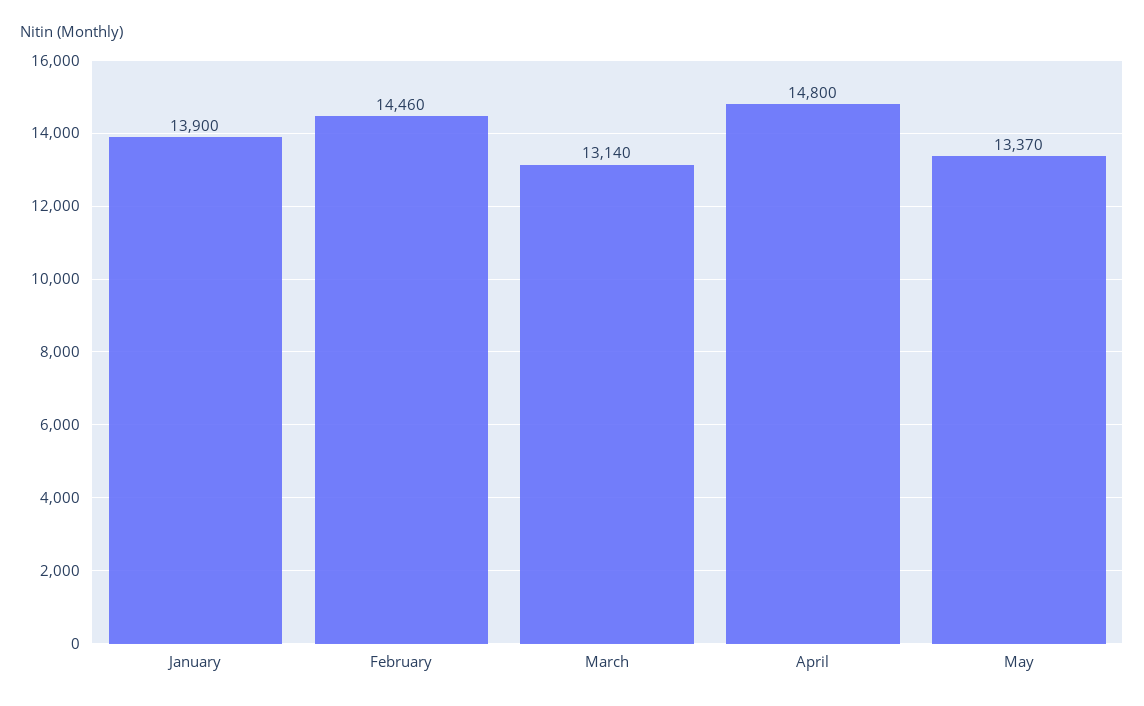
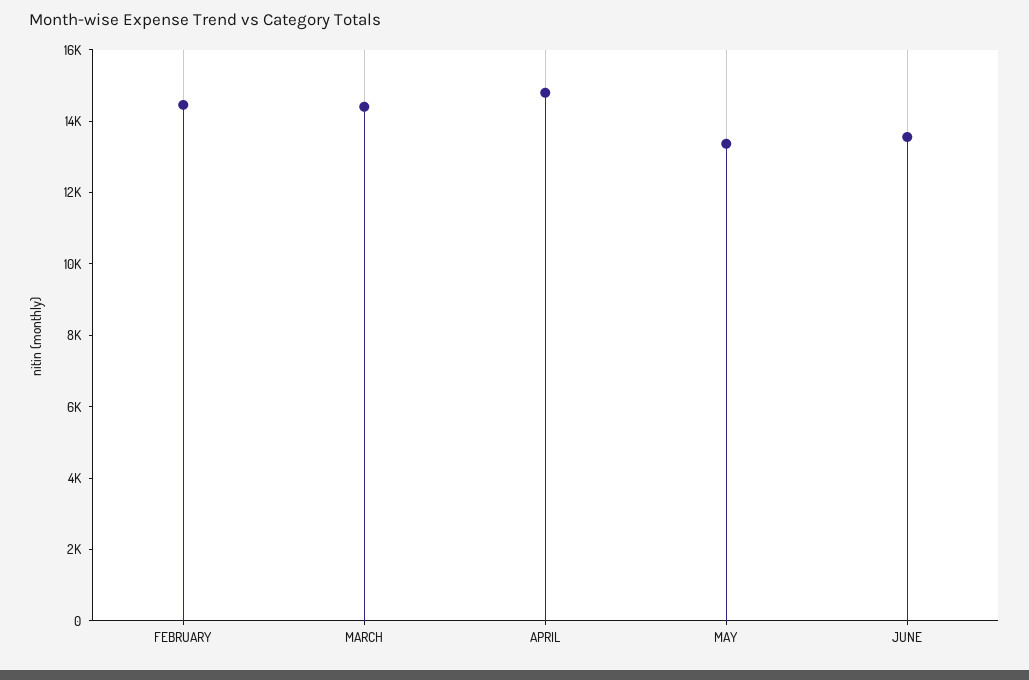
January: 13900 -> none
March: 13140 -> 14500
JUNE: none -> 13500

